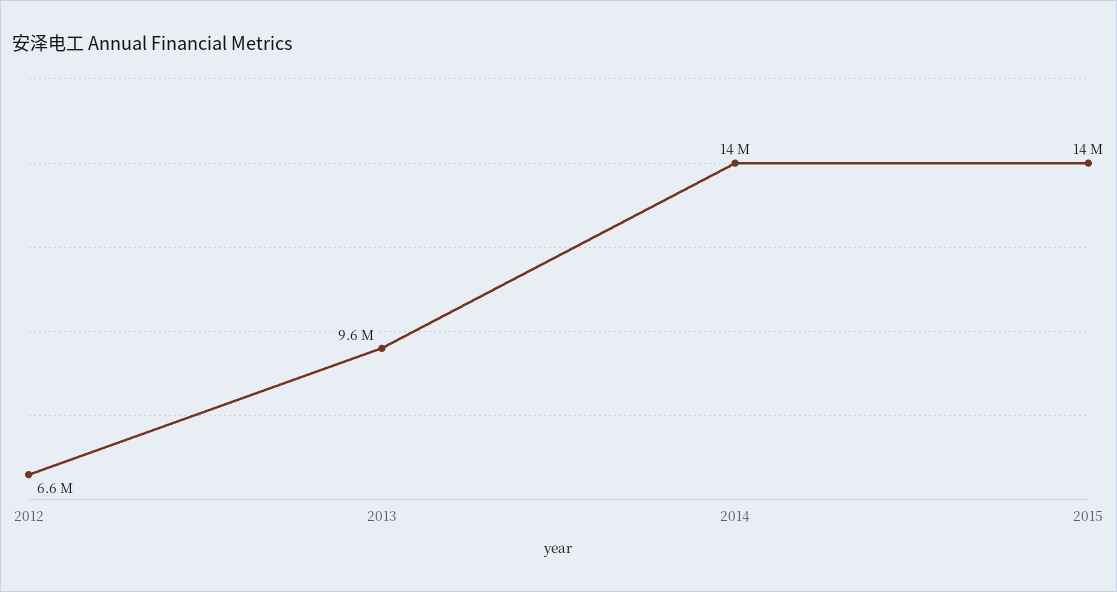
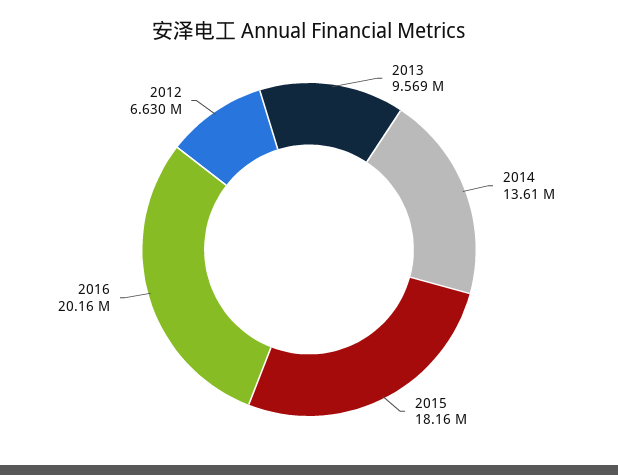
2015: 14000000 -> 18160000
2016: none -> 20160000

